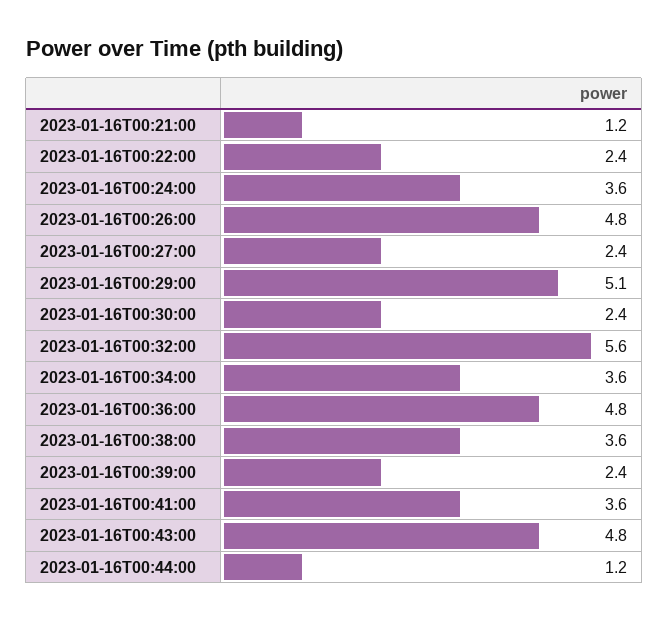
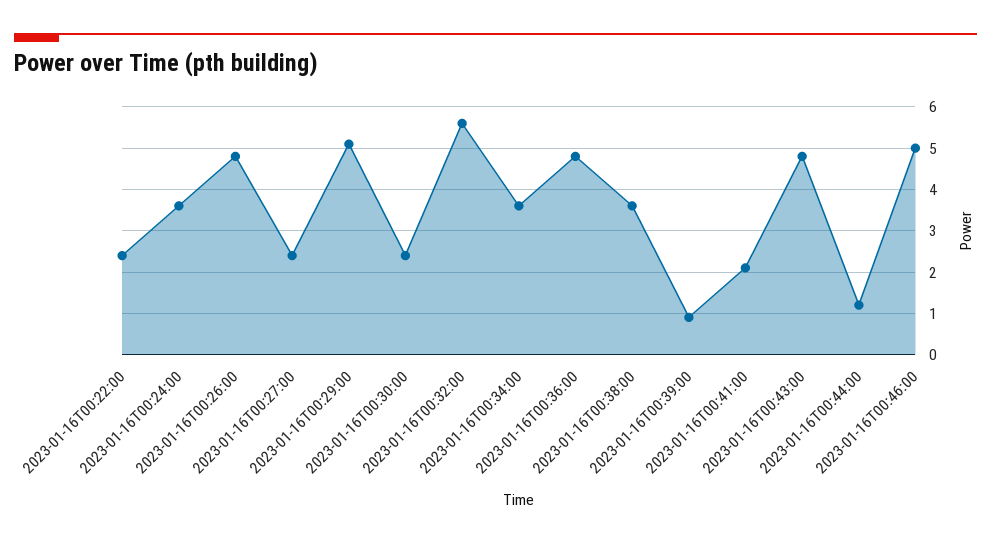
2023-01-16T00:21:00: 1.2 -> none
2023-01-16T00:39:00: 2.4 -> 1
2023-01-16T00:41:00: 3.6 -> 2
2023-01-16T00:46:00: none -> 5

